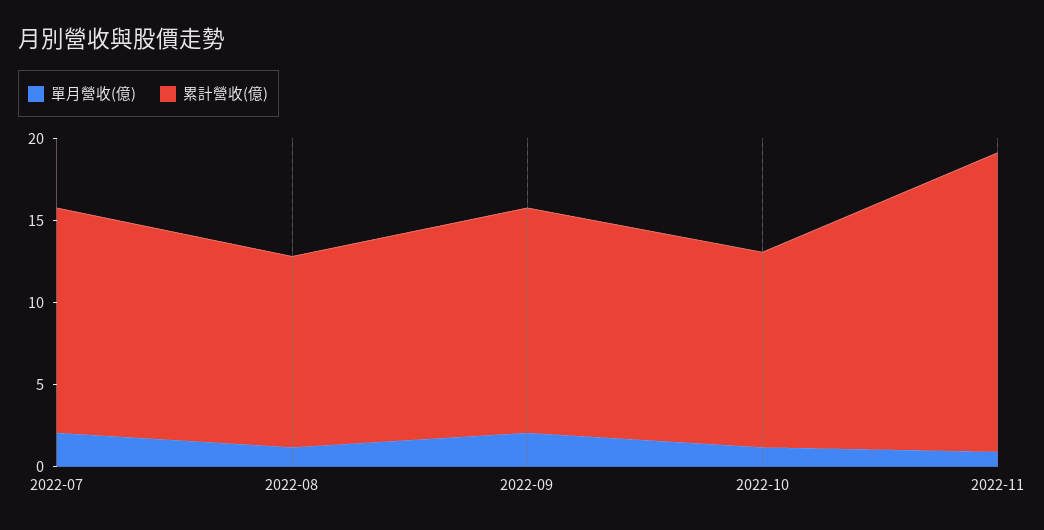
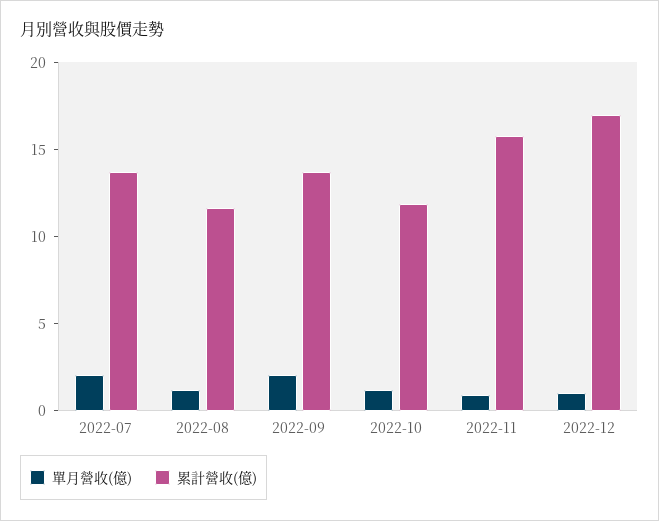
累計營收(億), 2022-11: 18 -> 16
單月營收(億), 2022-12: none -> 1
累計營收(億), 2022-12: none -> 17

